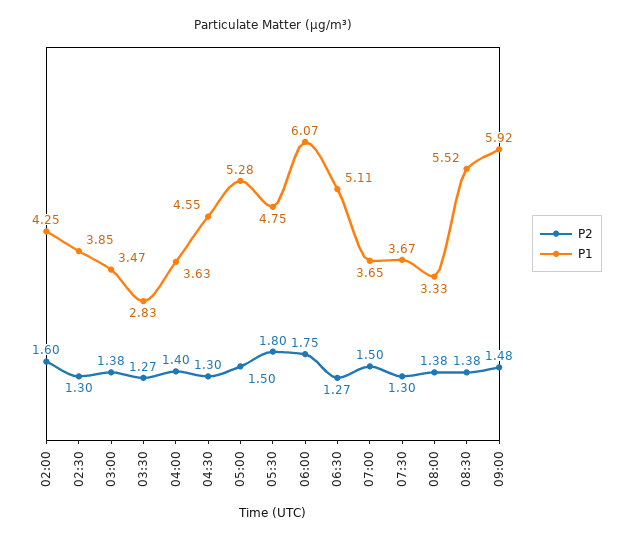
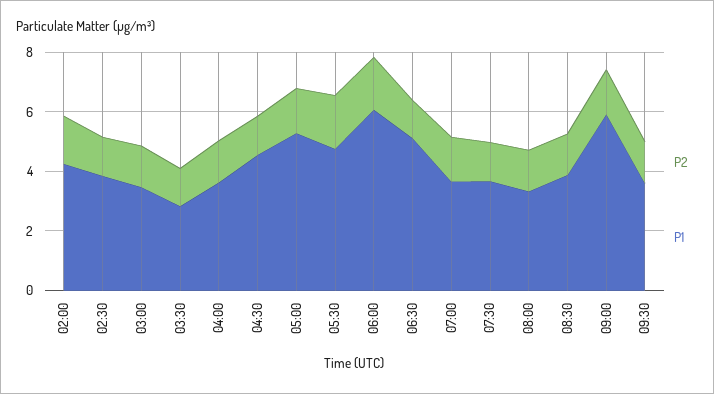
P1, 08:30: 5.52 -> 4
P2, 09:30: none -> 1.5
P1, 09:30: none -> 3.5

